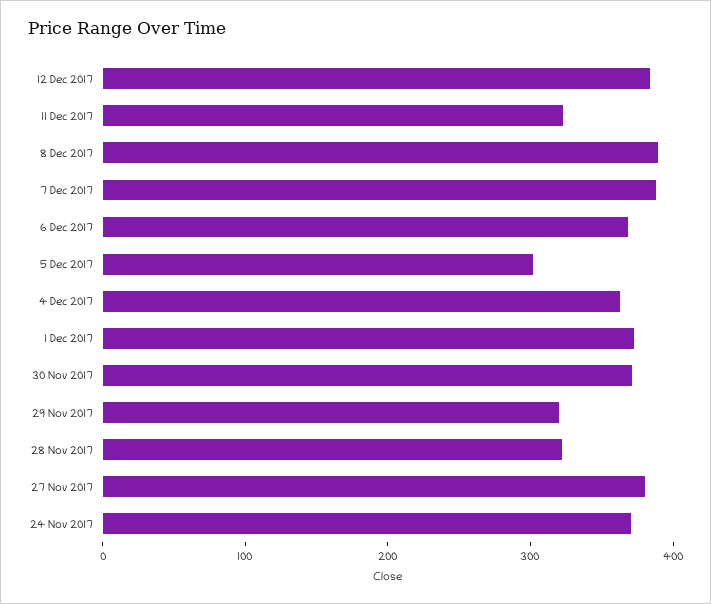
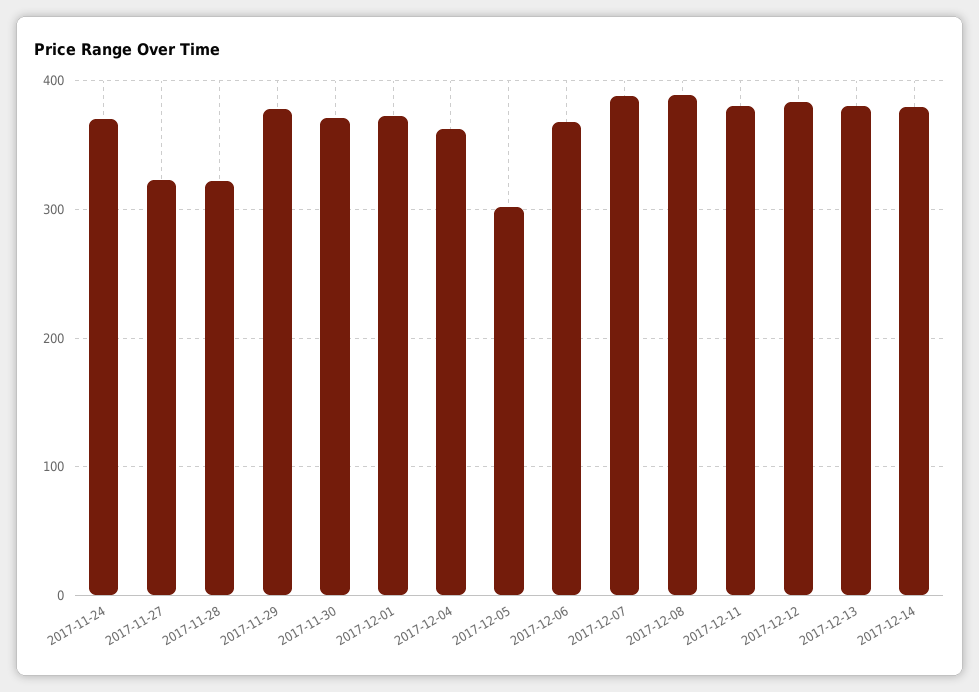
11 Dec 2017: 320 -> 380
29 Nov 2017: 320 -> 380
27 Nov 2017: 380 -> 320
2017-12-13: none -> 380
2017-12-14: none -> 380

